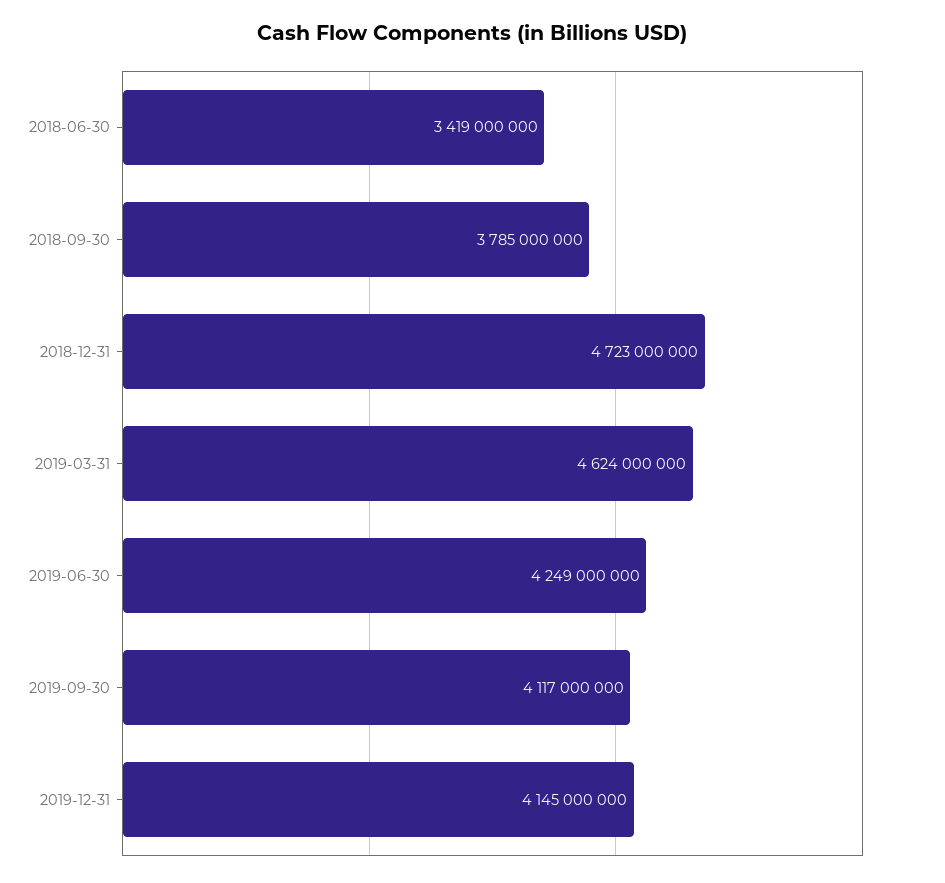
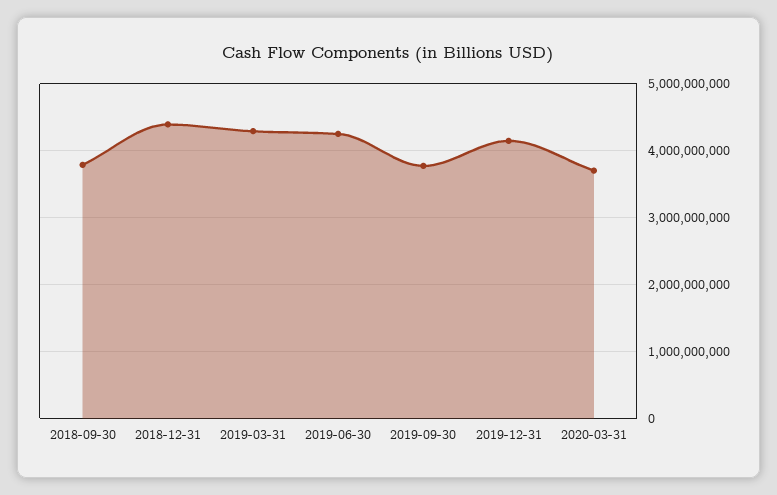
2018-06-30: 3419000000 -> none
2018-12-31: 4723000000 -> 4400000000
2019-03-31: 4624000000 -> 4300000000
2019-09-30: 4117000000 -> 3800000000
2020-03-31: none -> 3700000000

